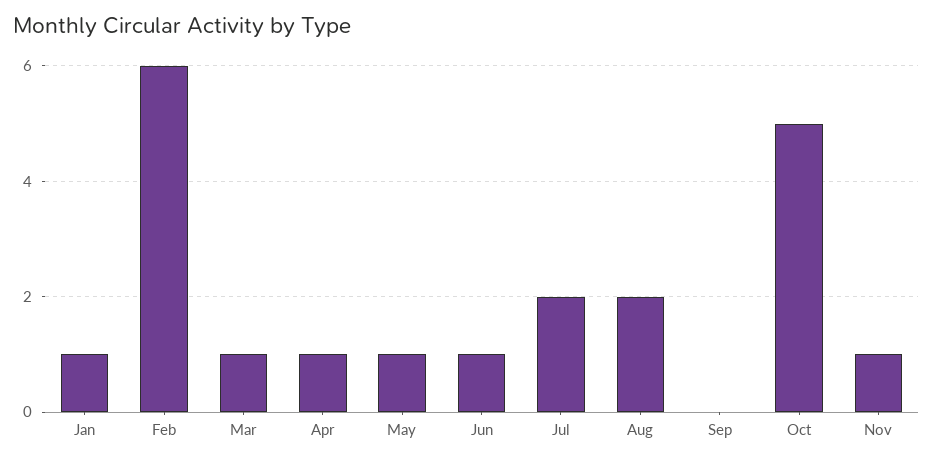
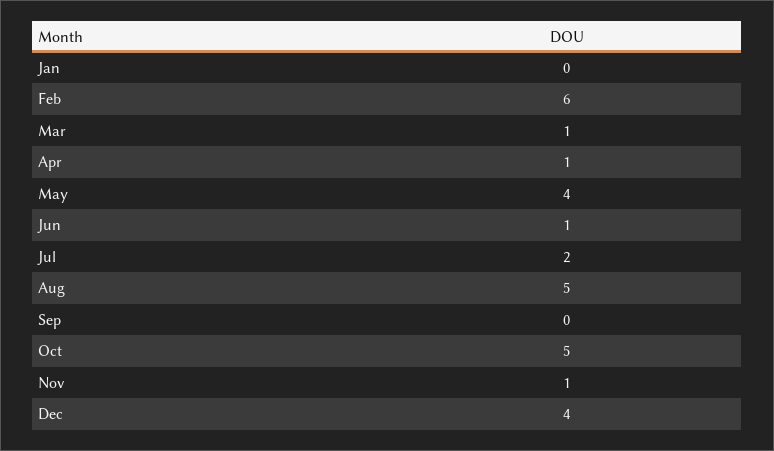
Jan: 1 -> 0
May: 1 -> 4
Aug: 2 -> 5
Dec: none -> 4

